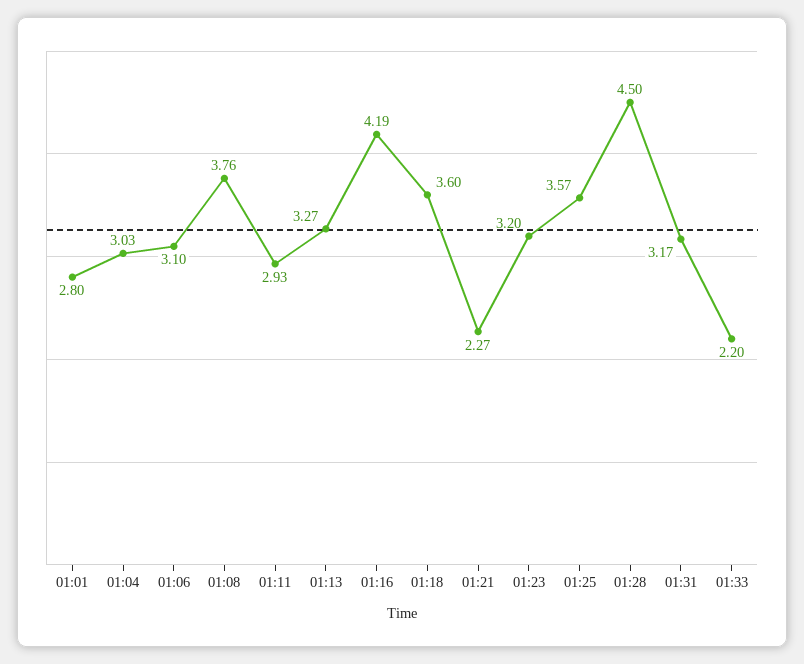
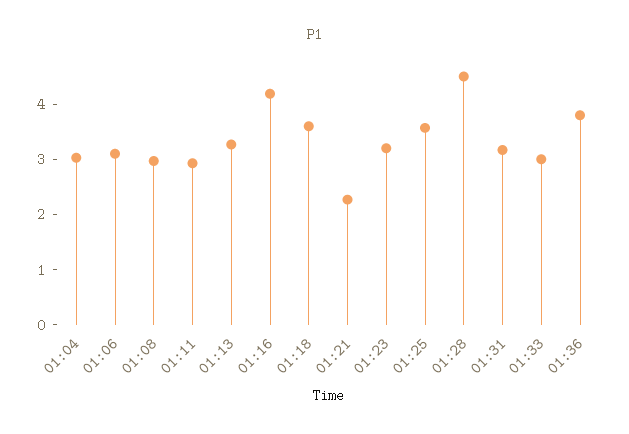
01:01: 2.8 -> none
01:08: 3.76 -> 3
01:33: 2.2 -> 3
01:36: none -> 3.8

